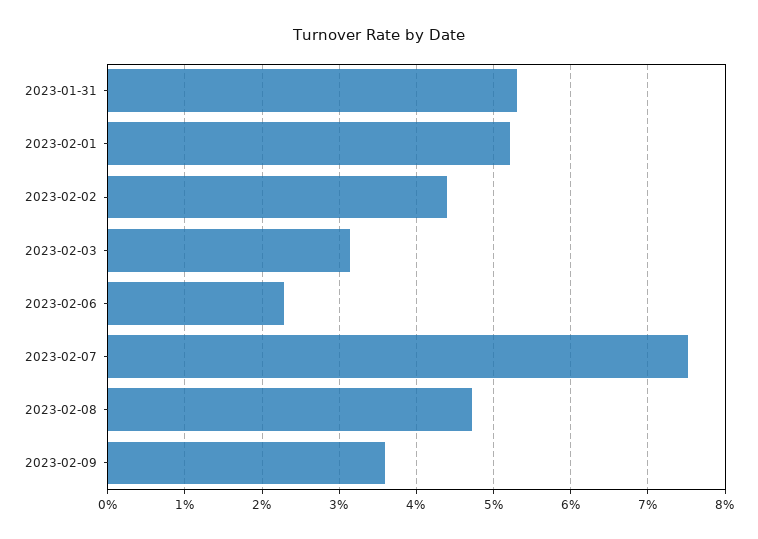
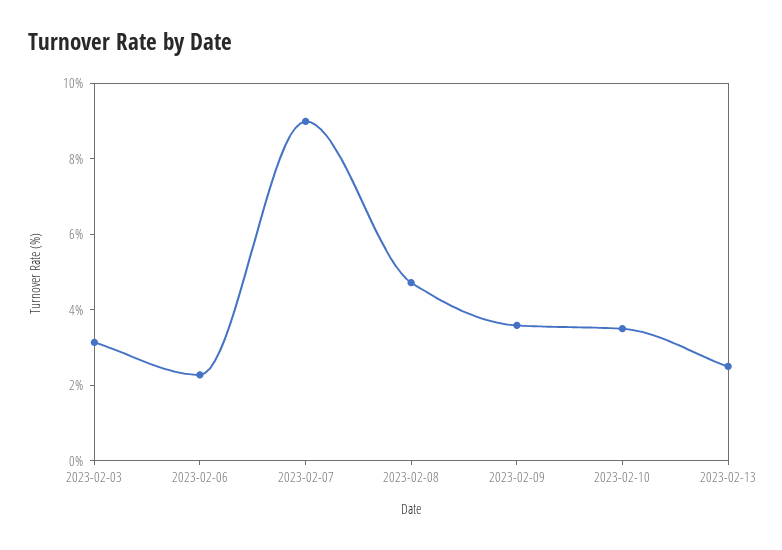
2023-01-31: 5.3 -> none
2023-02-01: 5.2 -> none
2023-02-02: 4.4 -> none
2023-02-07: 7.5 -> 9
2023-02-10: none -> 3.5
2023-02-13: none -> 2.5

